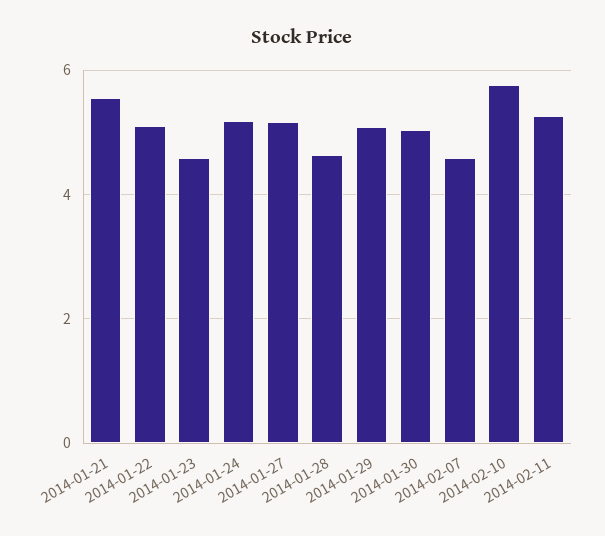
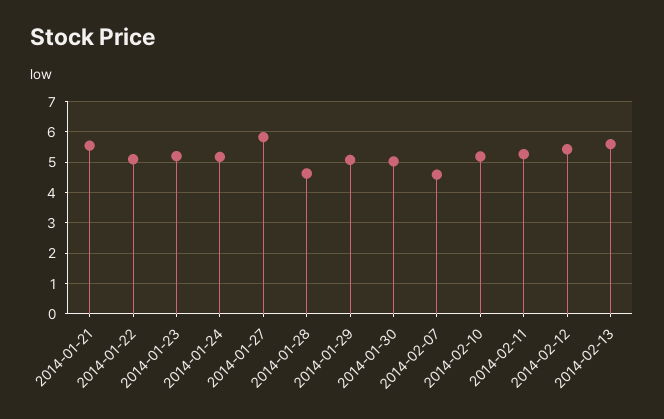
2014-01-23: 4.6 -> 5.2
2014-01-27: 5.2 -> 5.8
2014-02-10: 5.8 -> 5.2
2014-02-12: none -> 5.4
2014-02-13: none -> 5.6

